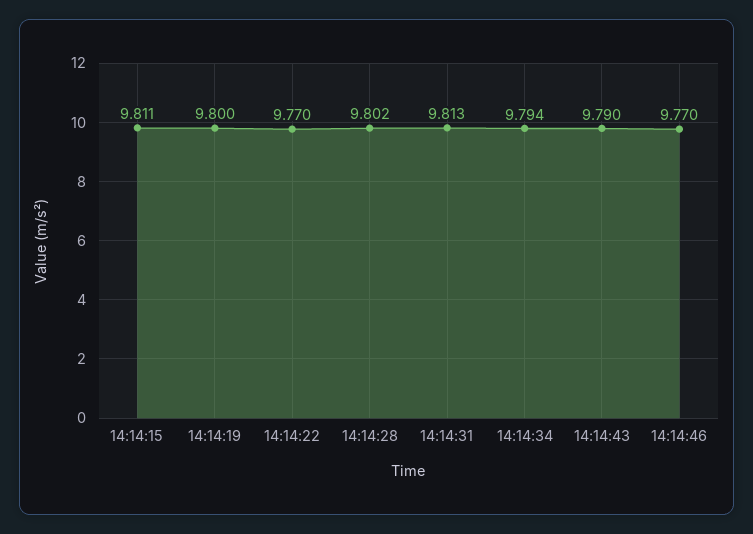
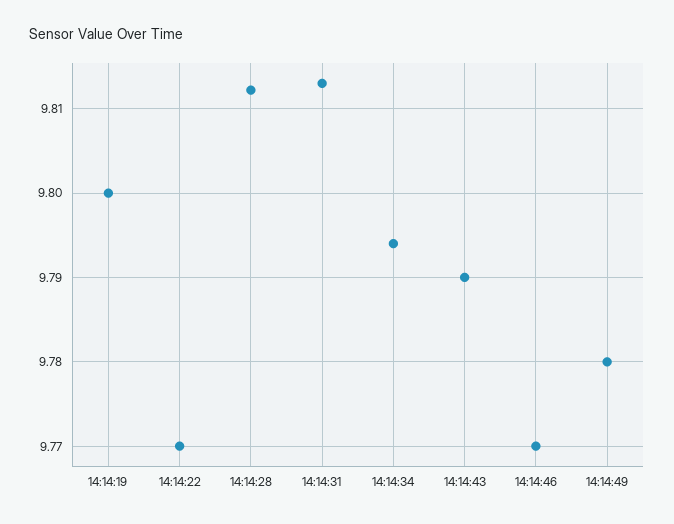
14:14:15: 9.811 -> none
14:14:28: 9.802 -> 9.812
14:14:49: none -> 9.78

